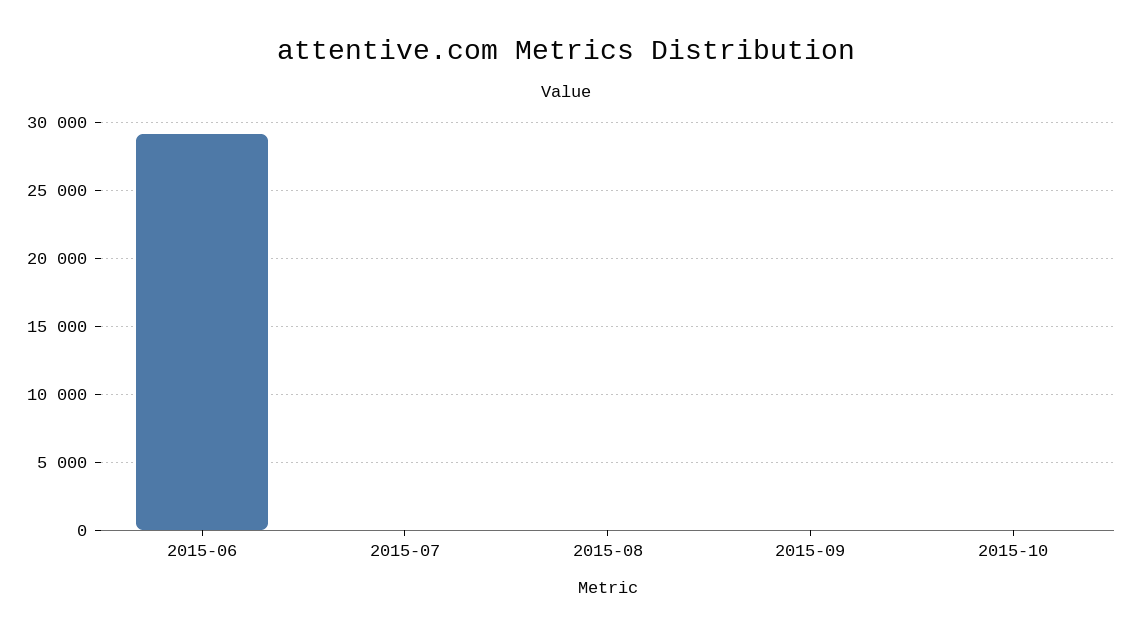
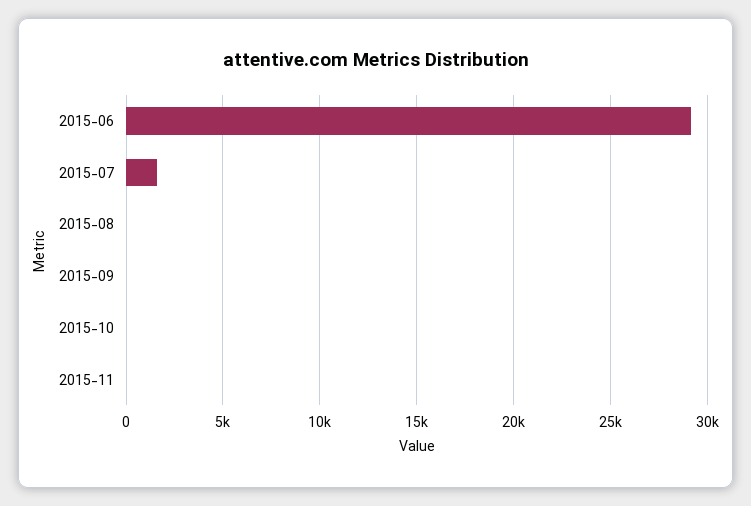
2015-07: 0 -> 1500
2015-11: none -> 0

